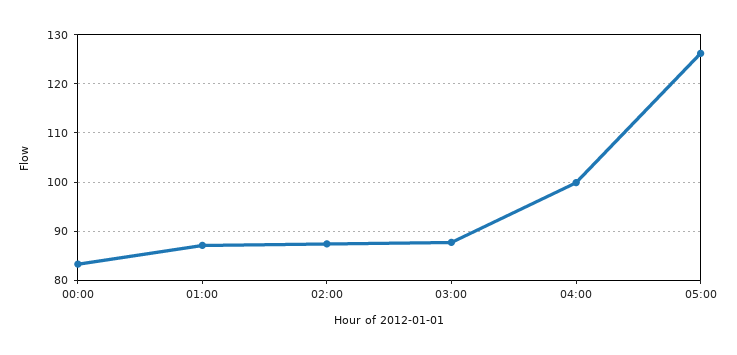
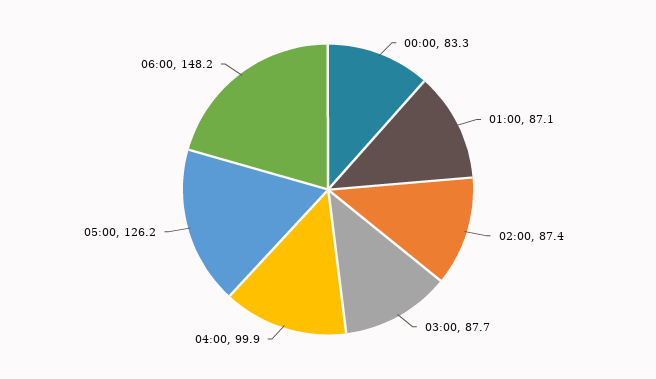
06:00: none -> 148.2

